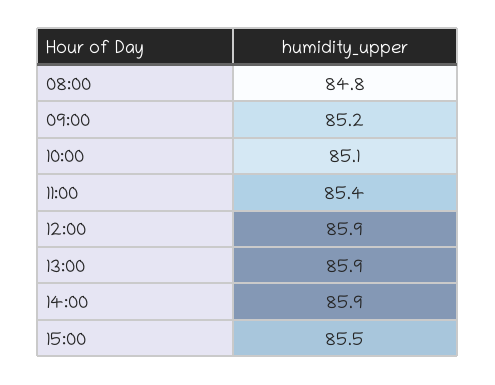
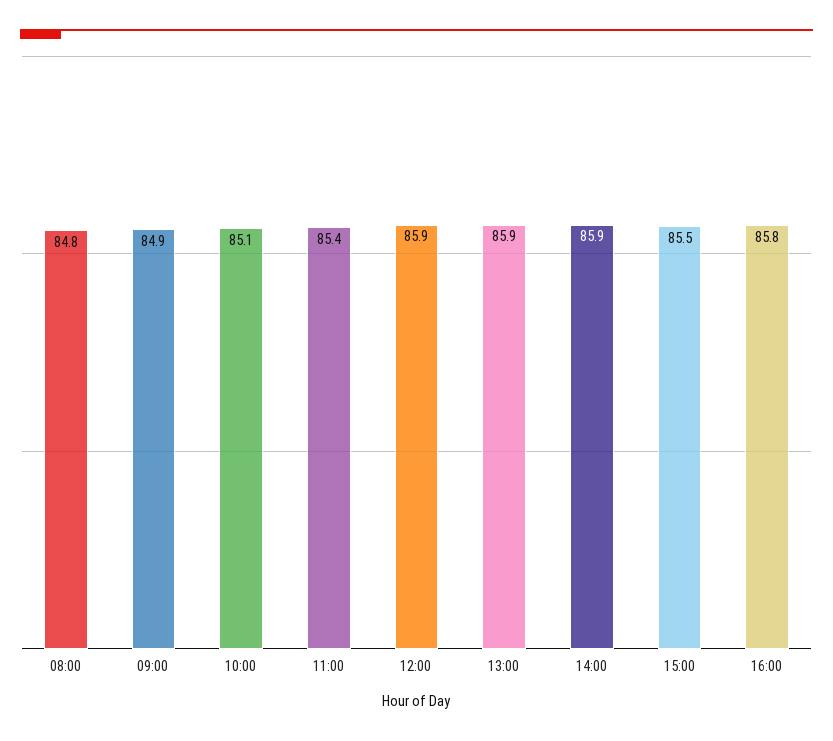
09:00: 85.2 -> 84.9
16:00: none -> 85.8

